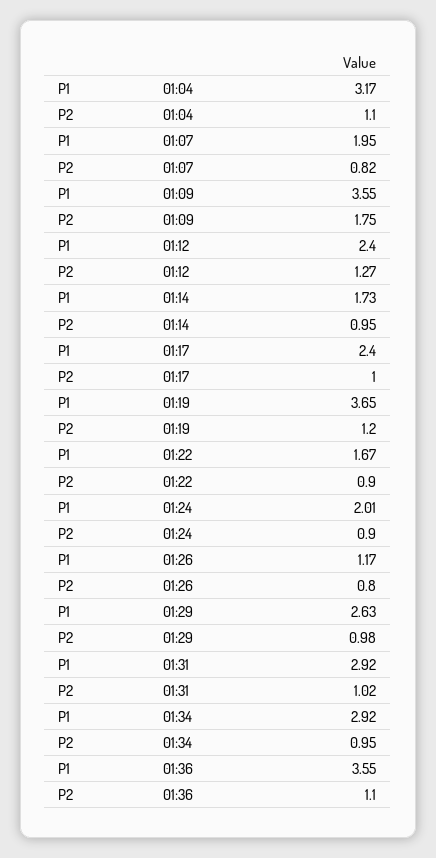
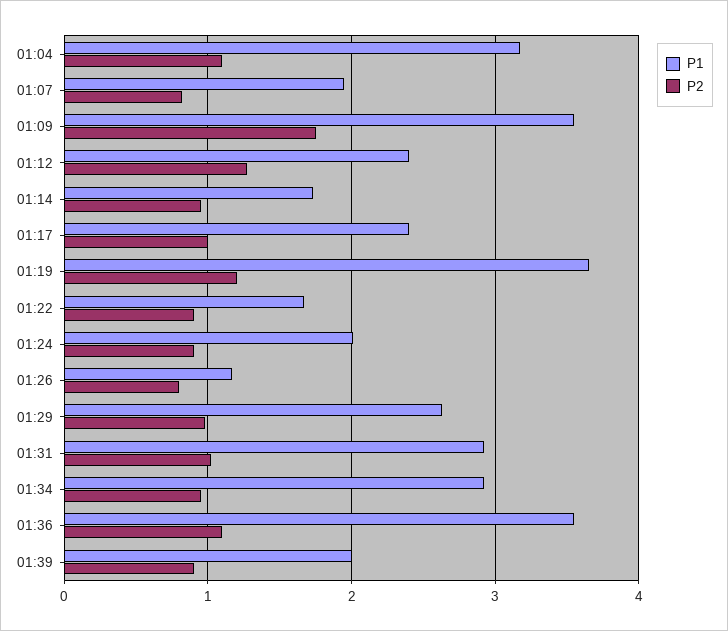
P1, 01:39: none -> 2
P2, 01:39: none -> 0.9

